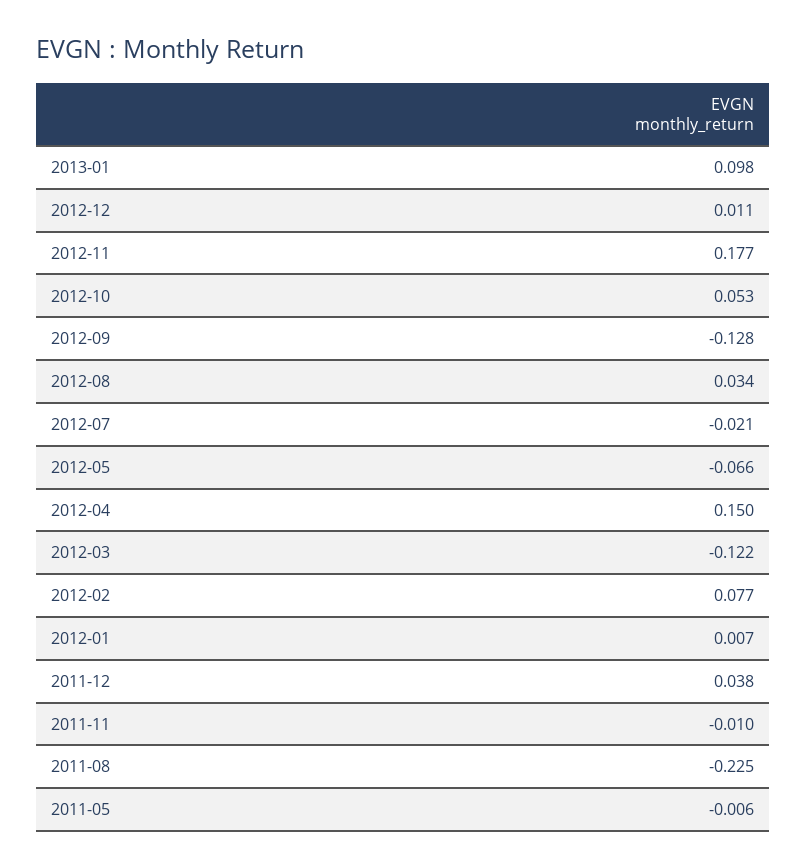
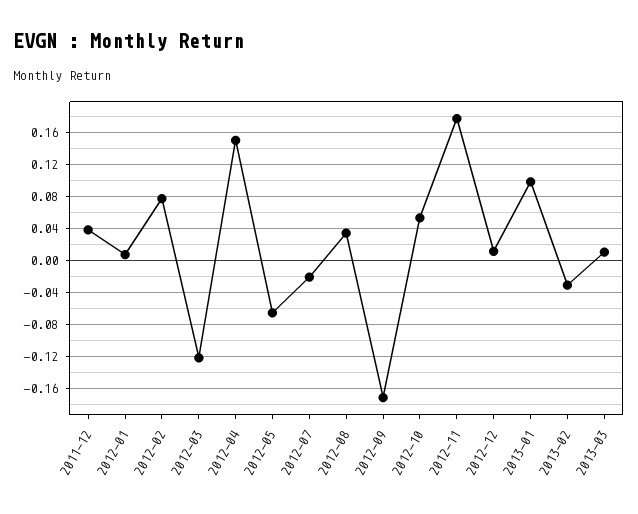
2012-09: -0.128 -> -0.17
2011-11: -0.01 -> none
2011-08: -0.225 -> none
2011-05: -0.006 -> none
2013-02: none -> -0.03
2013-03: none -> 0.01

